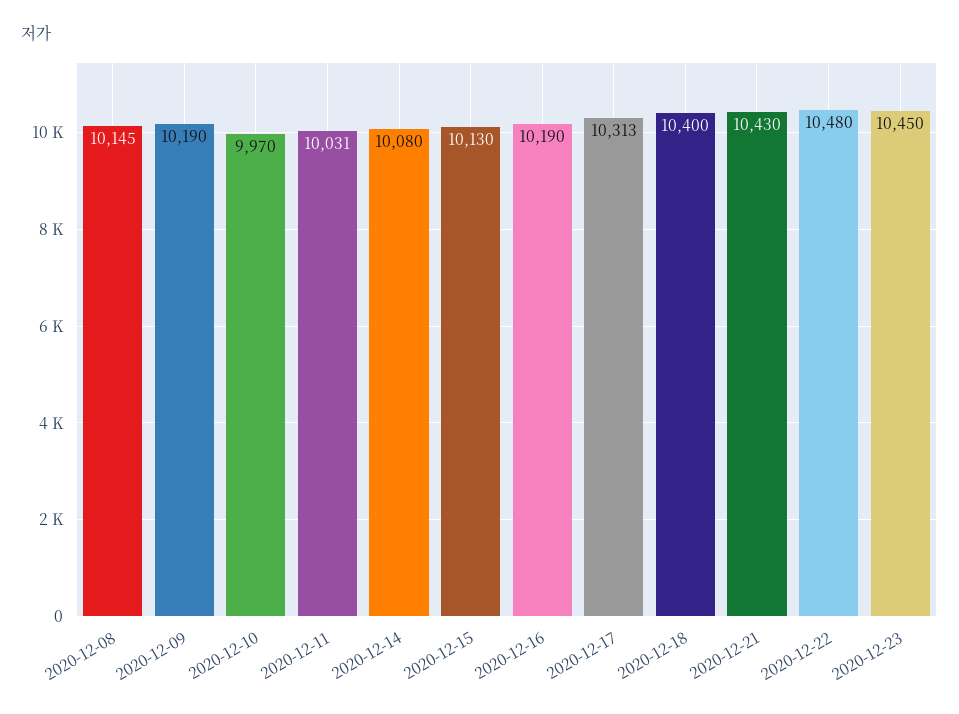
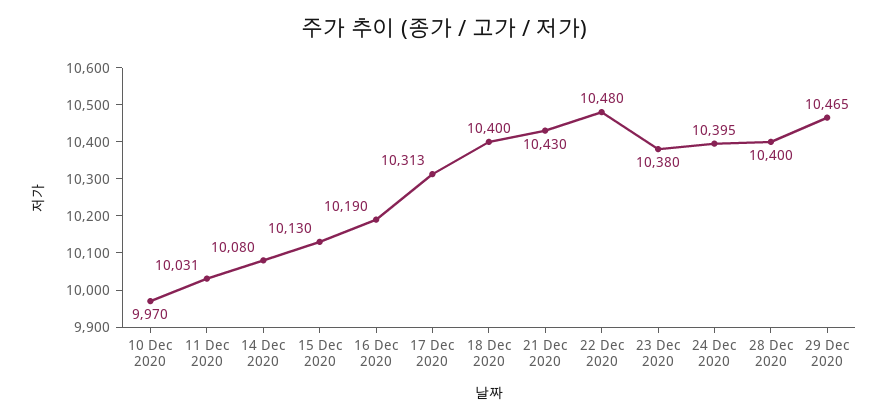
2020-12-08: 10145 -> none
2020-12-09: 10190 -> none
2020-12-23: 10450 -> 10380
24 Dec 2020: none -> 10395
28 Dec 2020: none -> 10400
29 Dec 2020: none -> 10465

